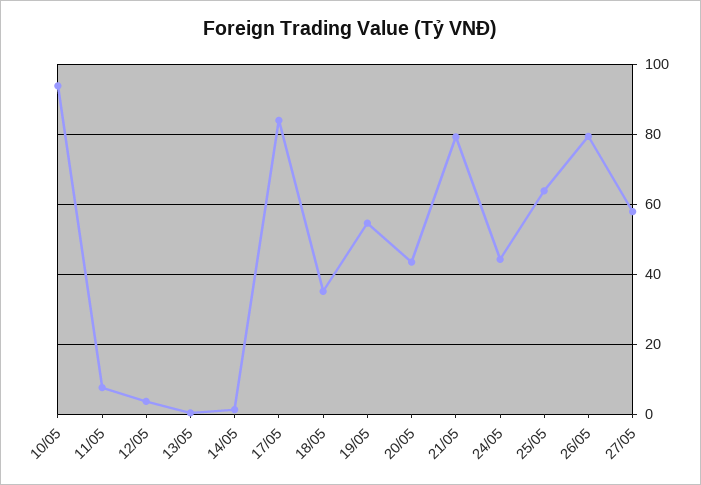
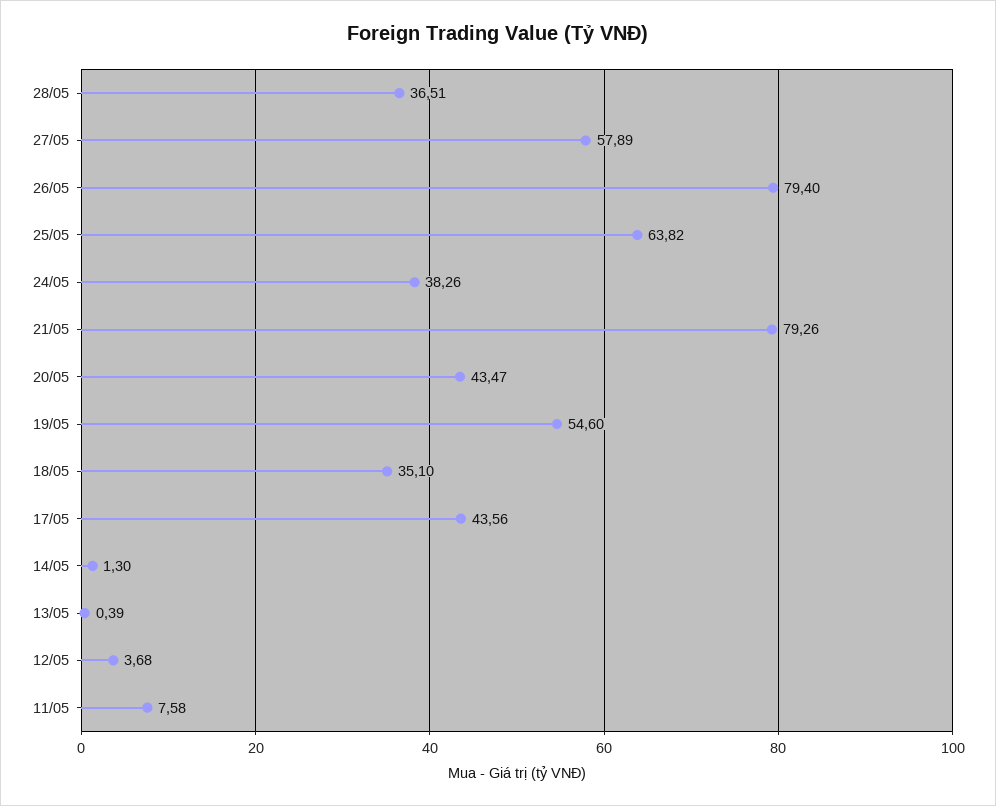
10/05: 94 -> none
17/05: 84 -> 43.56
24/05: 44 -> 38.26
28/05: none -> 36.51

